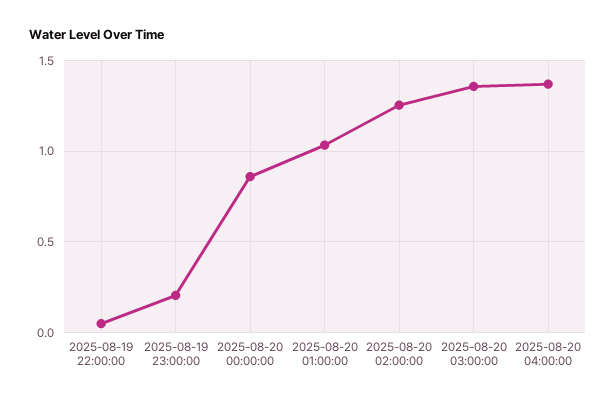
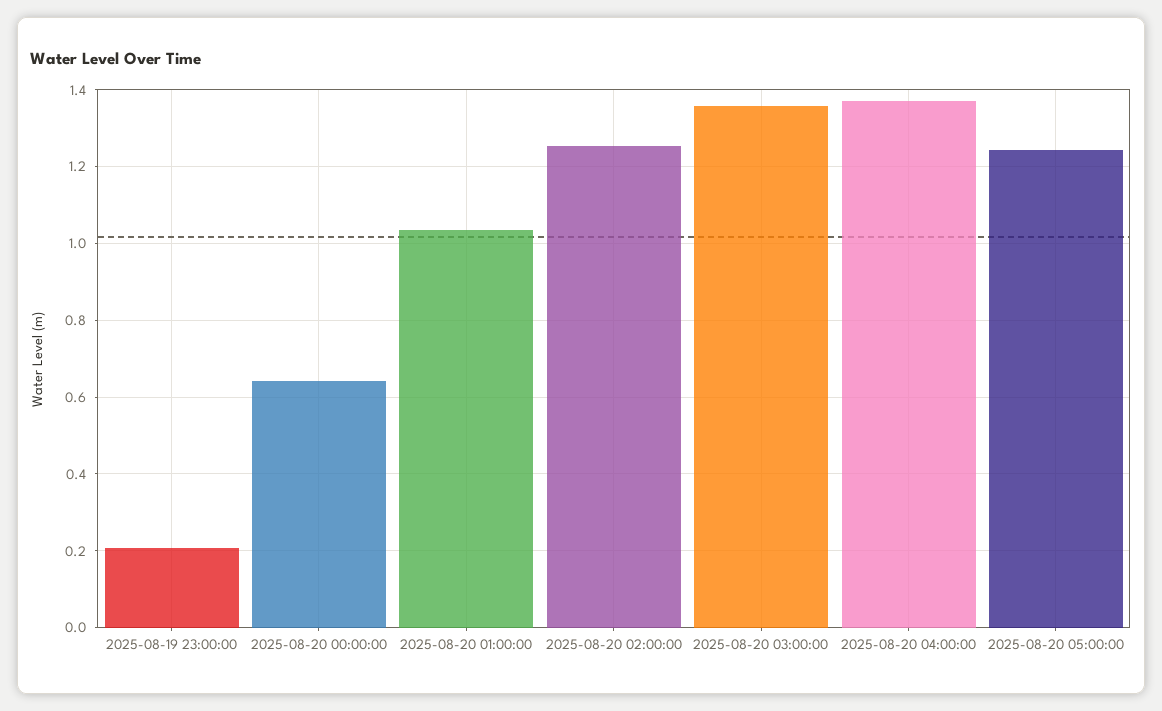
2025-08-19 22:00:00: 0.05 -> none
2025-08-20 00:00:00: 0.85 -> 0.64
2025-08-20 05:00:00: none -> 1.24

